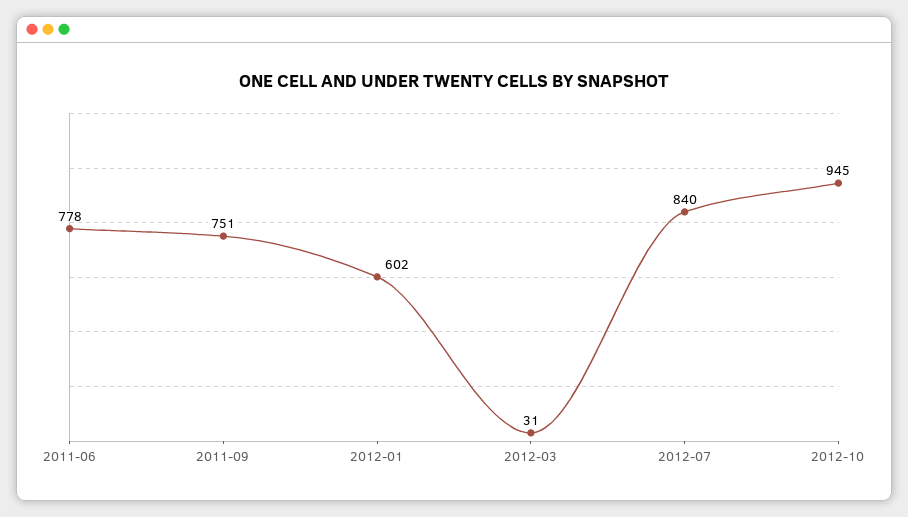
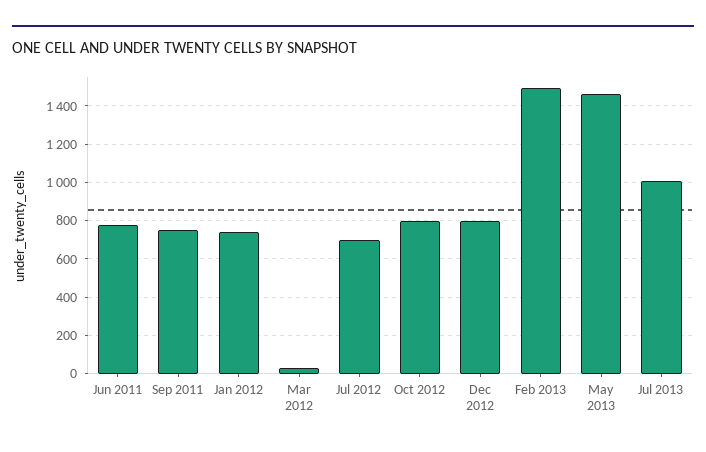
2012-01: 602 -> 750
2012-07: 840 -> 700
2012-10: 945 -> 800
Dec 2012: none -> 800
Feb 2013: none -> 1500
May 2013: none -> 1450
Jul 2013: none -> 1000

